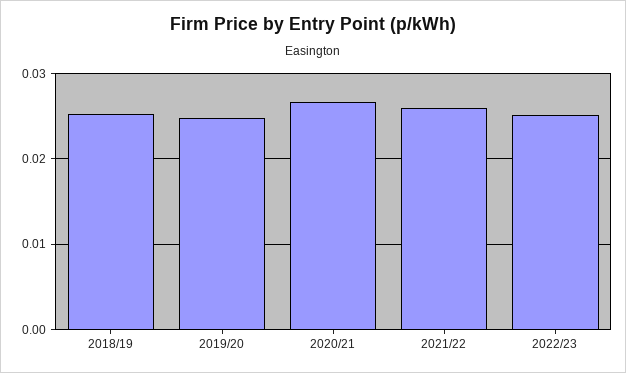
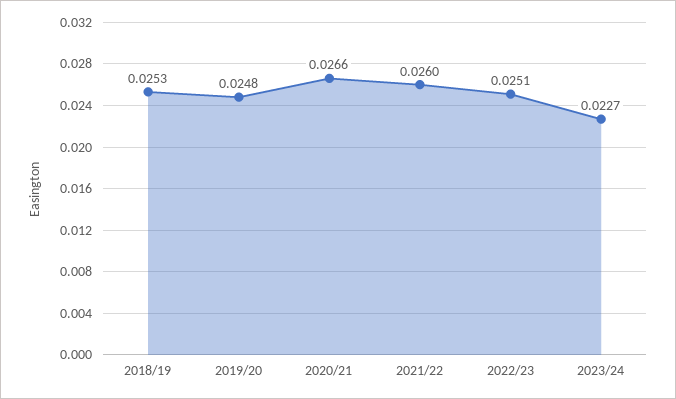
2023/24: none -> 0.0227

